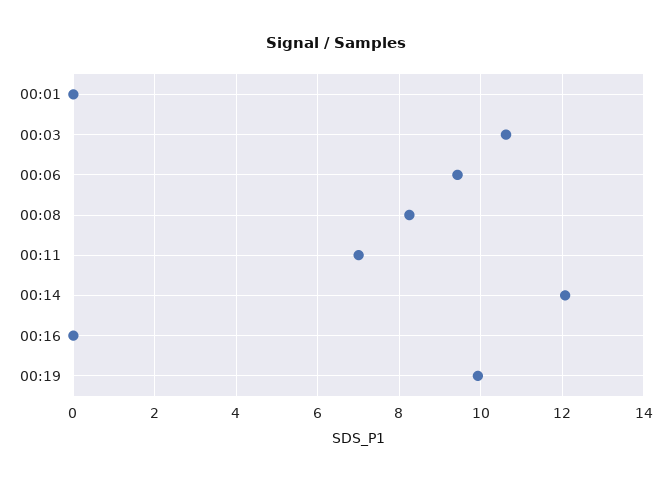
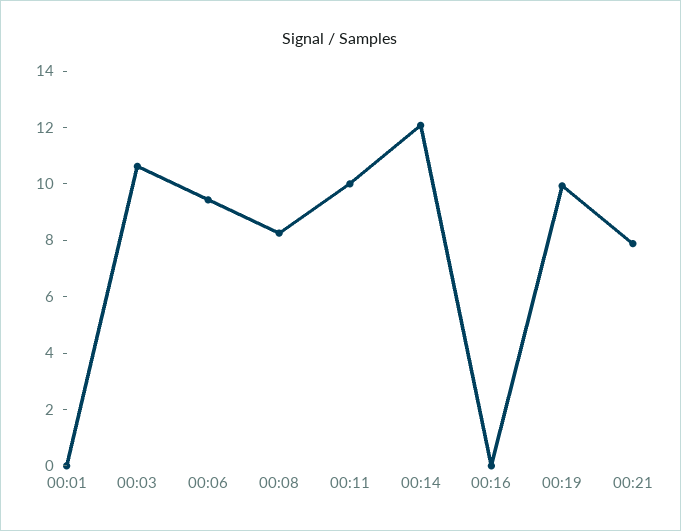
00:11: 7 -> 10
00:21: none -> 8

